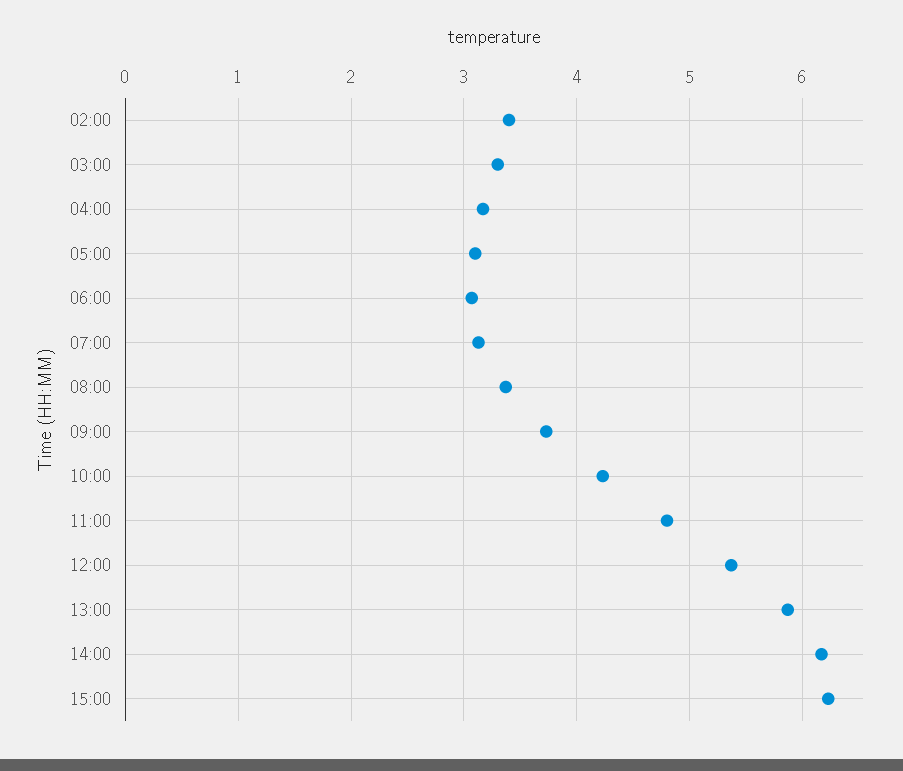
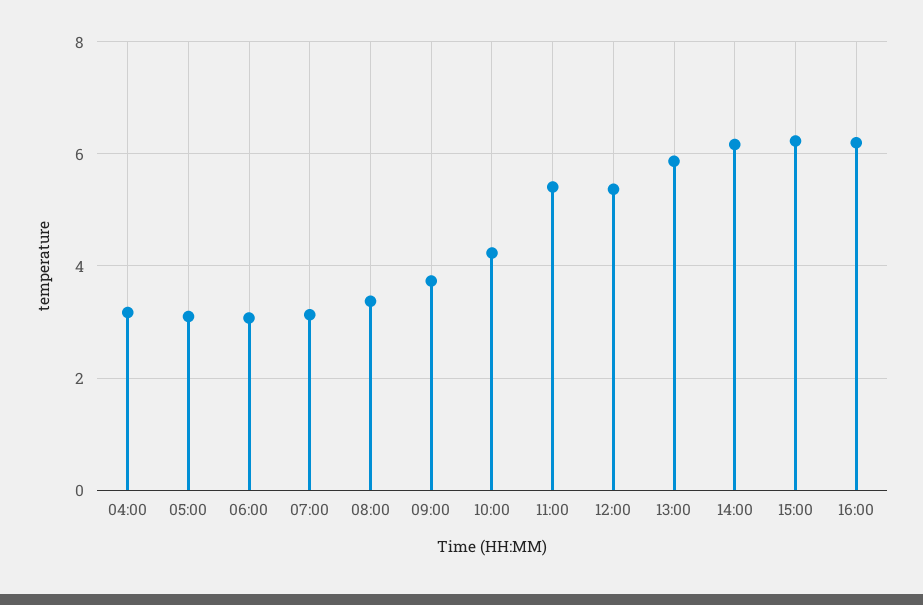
02:00: 3.4 -> none
03:00: 3.3 -> none
11:00: 4.8 -> 5.4
16:00: none -> 6.2

